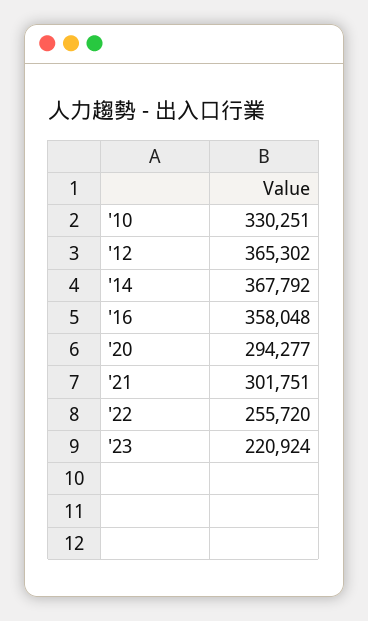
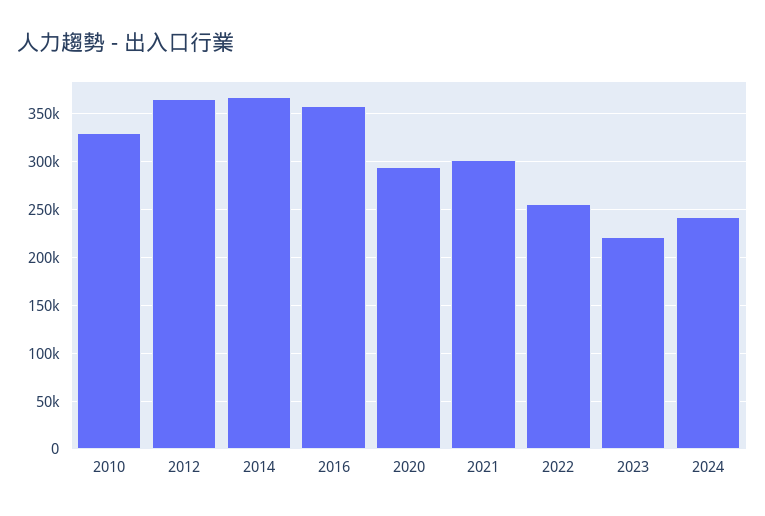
2024: none -> 240000

